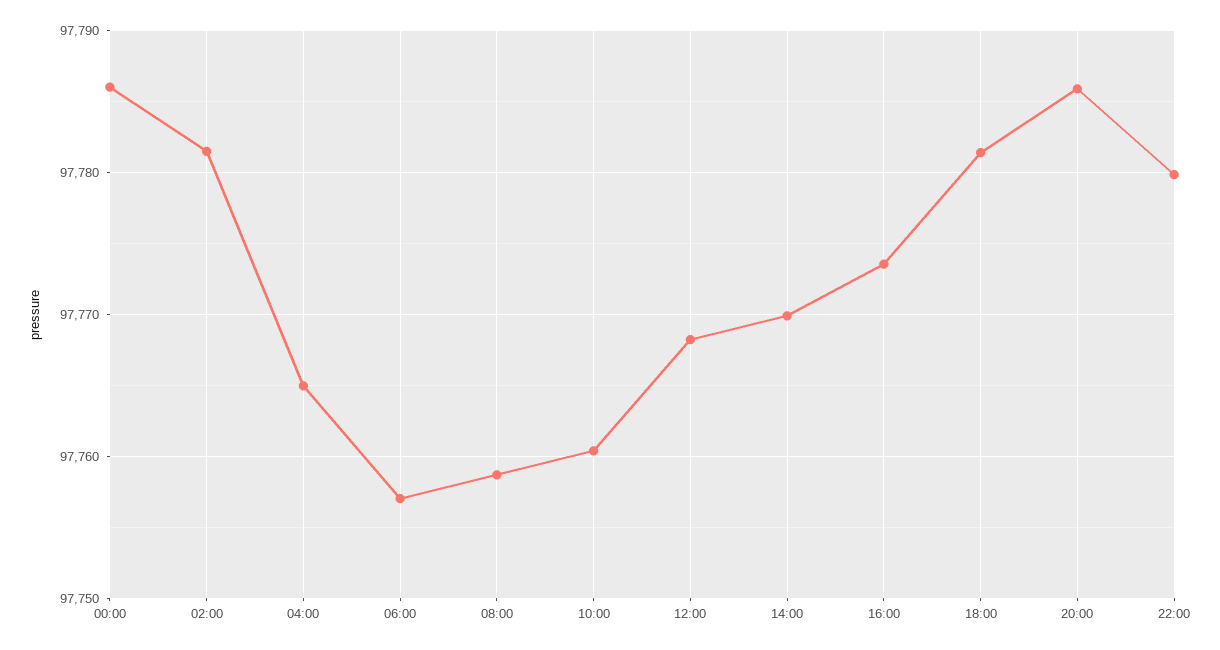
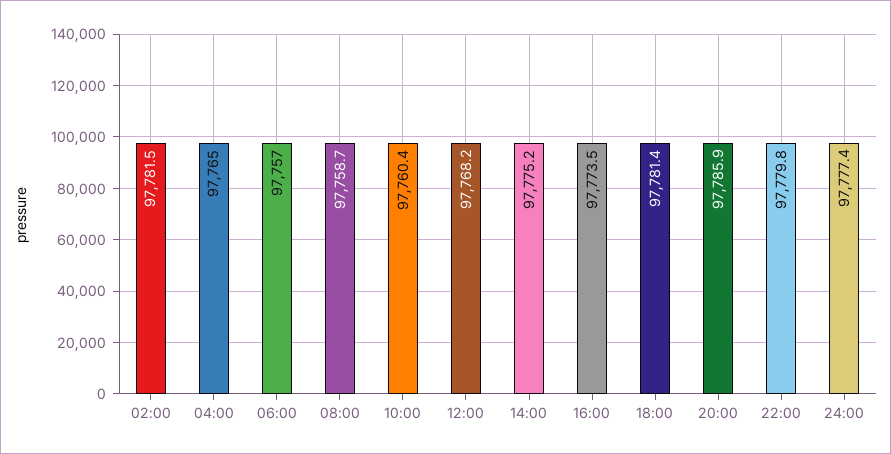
00:00: 97786 -> none
14:00: 97770 -> 97775.2
24:00: none -> 97777.4

